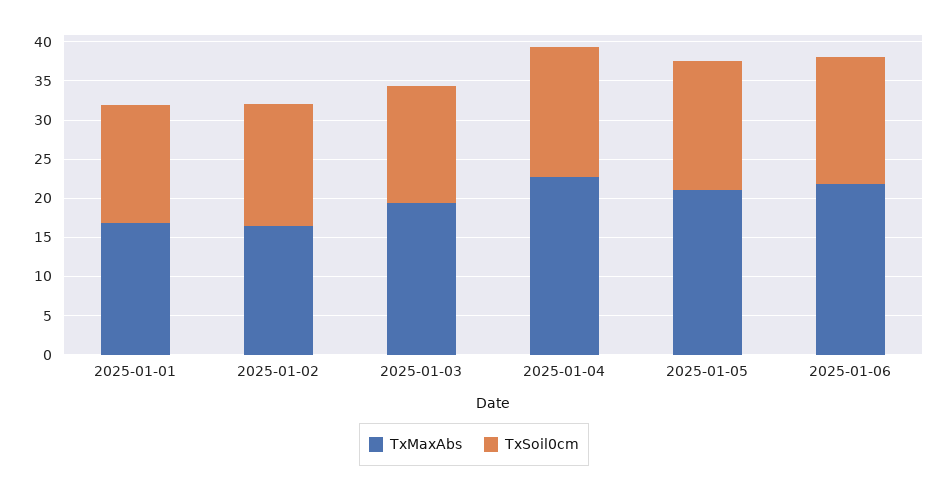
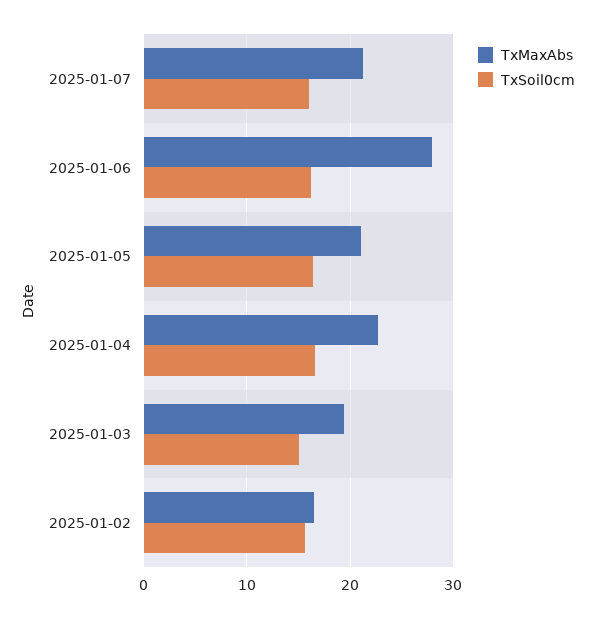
TxMaxAbs, 2025-01-01: 17.5 -> none
TxSoil0cm, 2025-01-01: 15 -> none
TxMaxAbs, 2025-01-06: 22.5 -> 28
TxMaxAbs, 2025-01-07: none -> 21
TxSoil0cm, 2025-01-07: none -> 16

